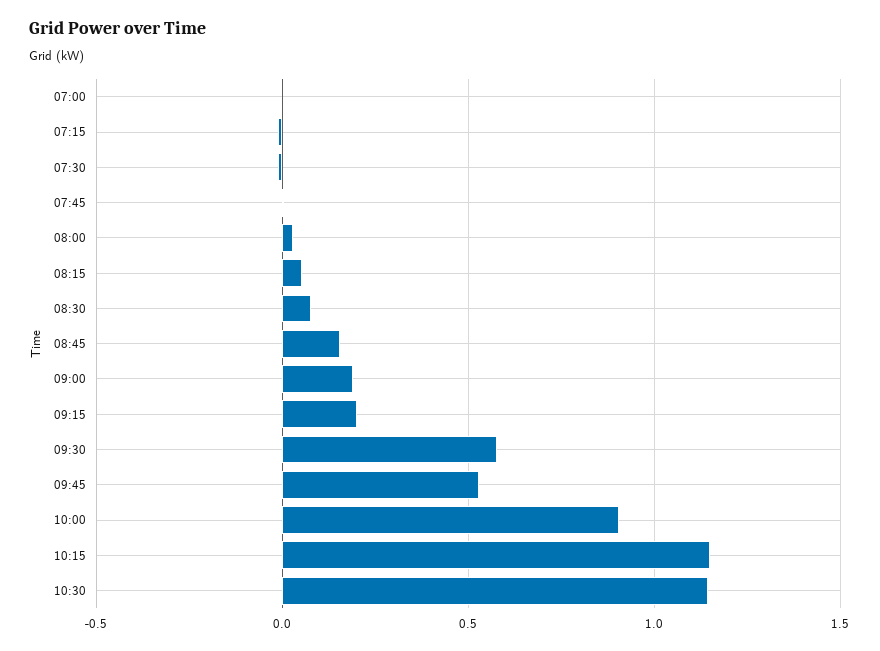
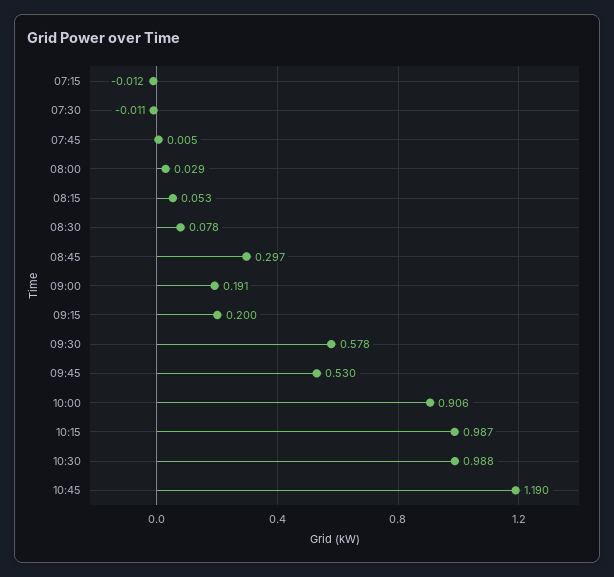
07:00: 0 -> none
08:45: 0.15 -> 0.297
10:15: 1.15 -> 0.987
10:30: 1.15 -> 0.988
10:45: none -> 1.19

